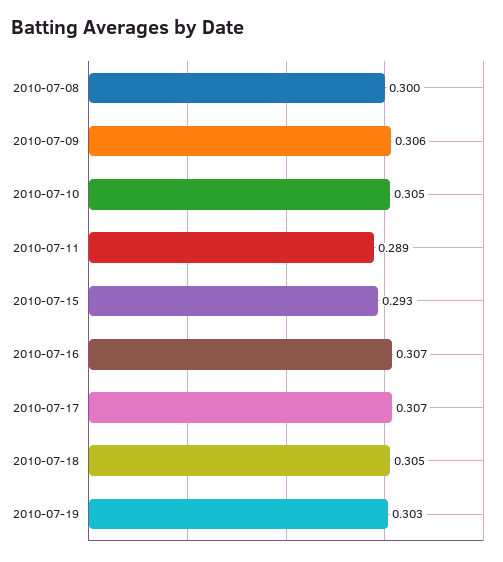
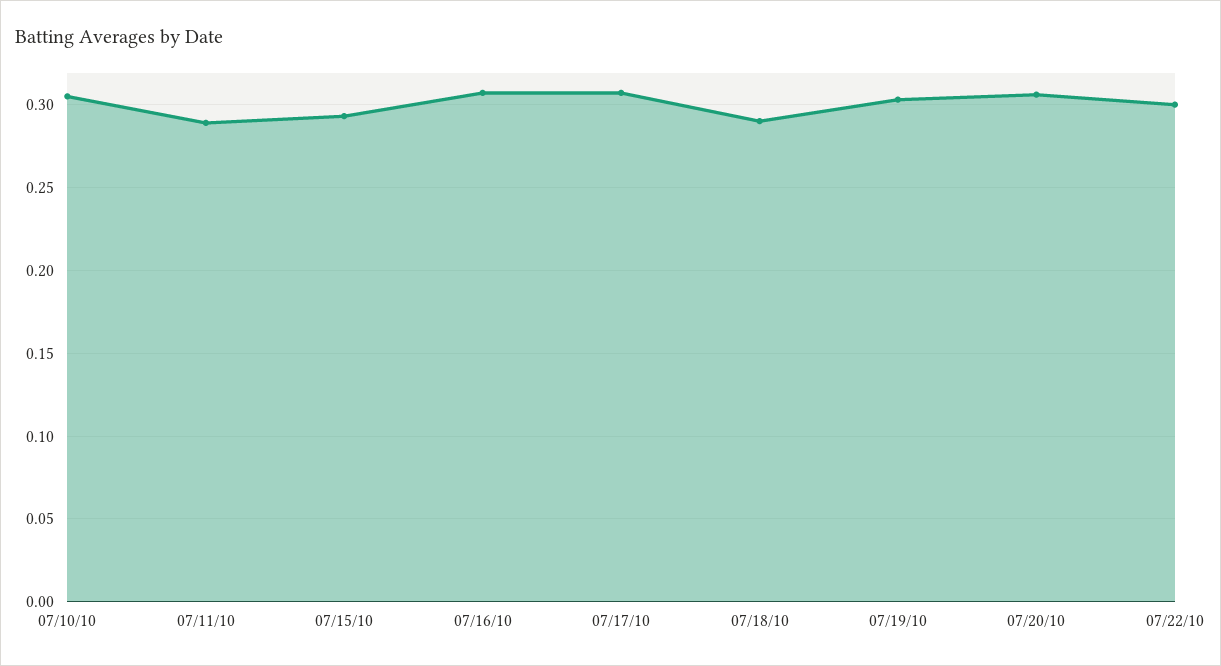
2010-07-08: 0.3 -> none
2010-07-09: 0.306 -> none
2010-07-18: 0.305 -> 0.29
07/20/10: none -> 0.305
07/22/10: none -> 0.3

